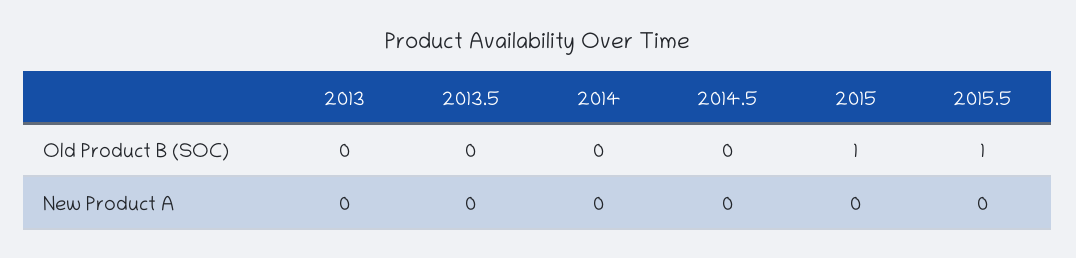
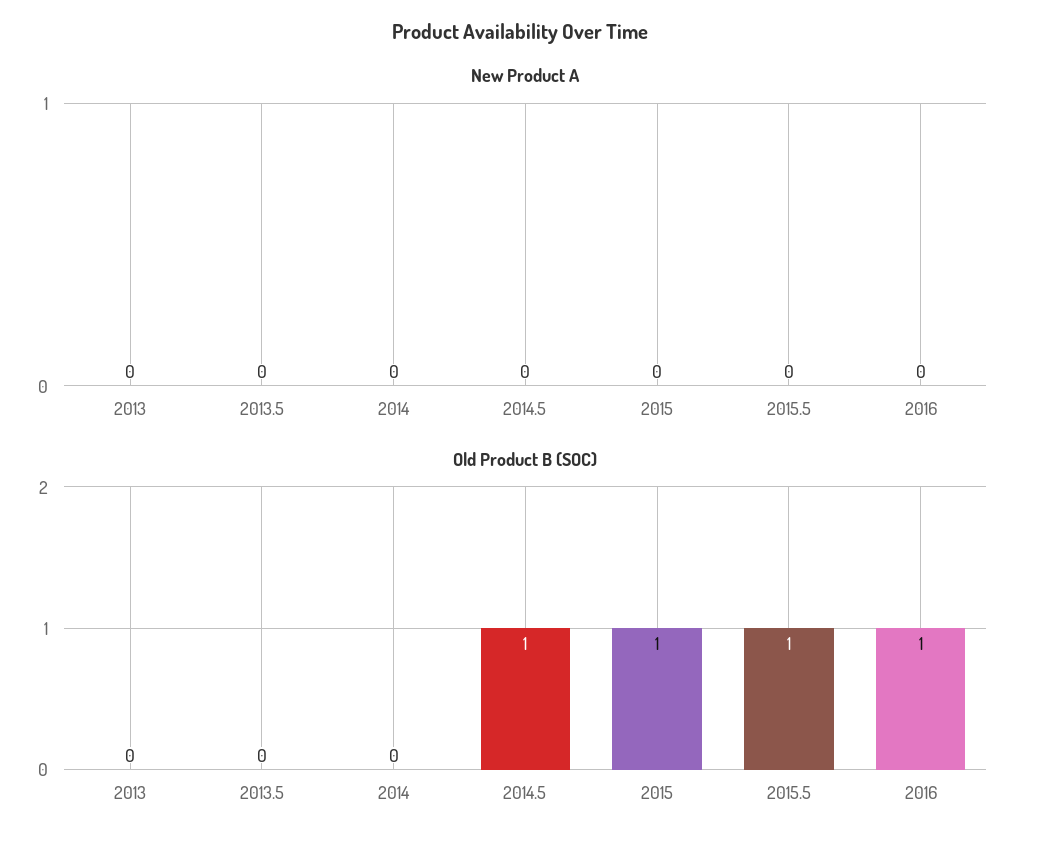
Old Product B (SOC), 2014.5: 0 -> 1
New Product A, 2016: none -> 0
Old Product B (SOC), 2016: none -> 1

